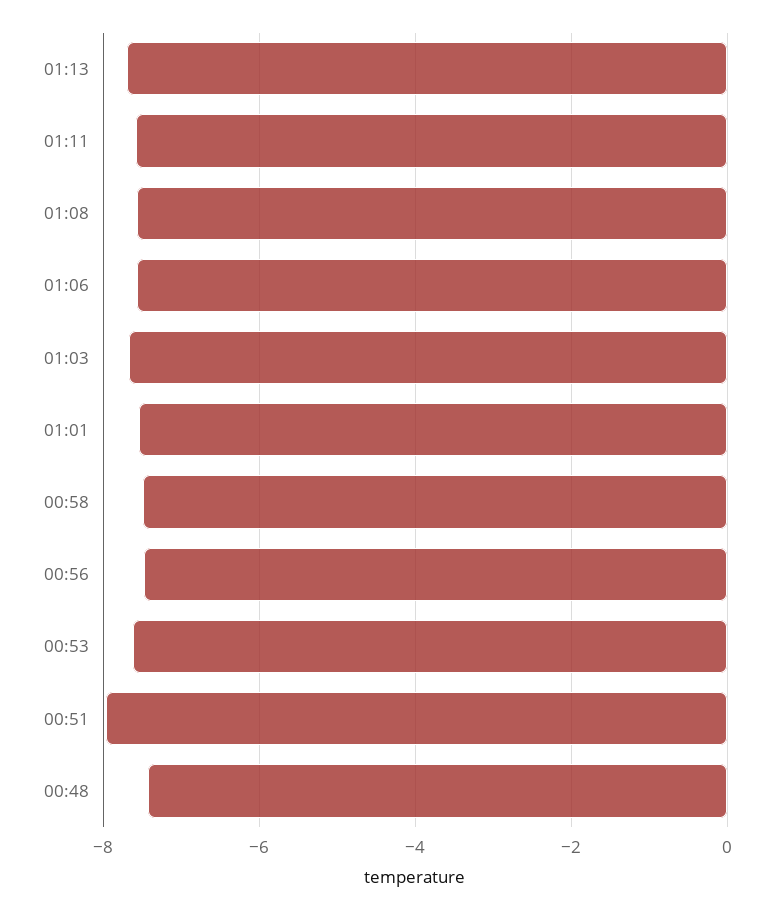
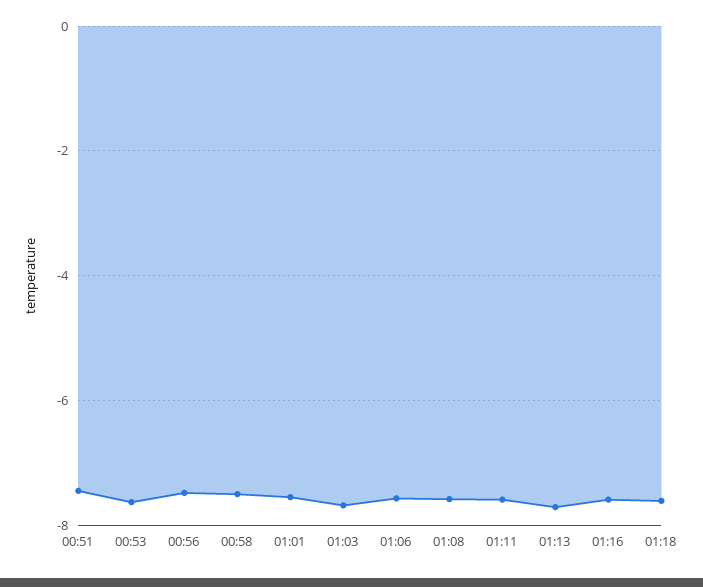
00:51: -8 -> -7.4
00:48: -7.4 -> none
01:16: none -> -7.6
01:18: none -> -7.6

